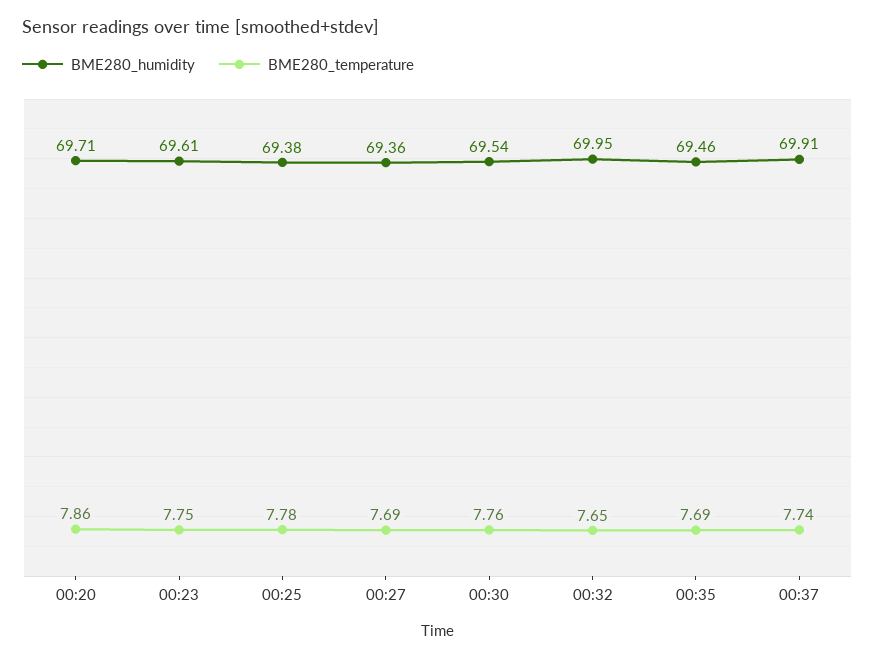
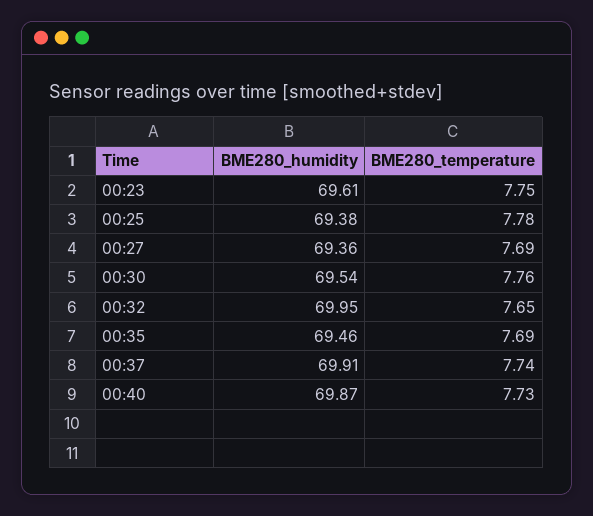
BME280_humidity, 00:20: 69.71 -> none
BME280_temperature, 00:20: 7.86 -> none
BME280_humidity, 00:40: none -> 69.87
BME280_temperature, 00:40: none -> 7.73

